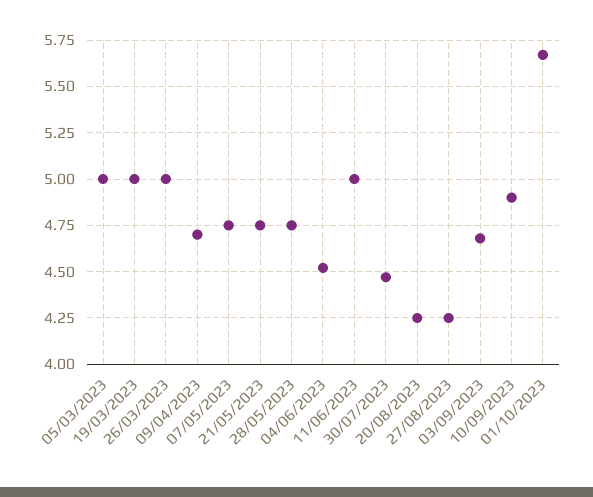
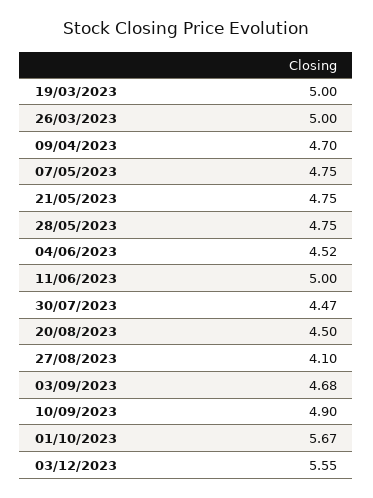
05/03/2023: 5 -> none
20/08/2023: 4.25 -> 4.5
27/08/2023: 4.25 -> 4.1
03/12/2023: none -> 5.55

